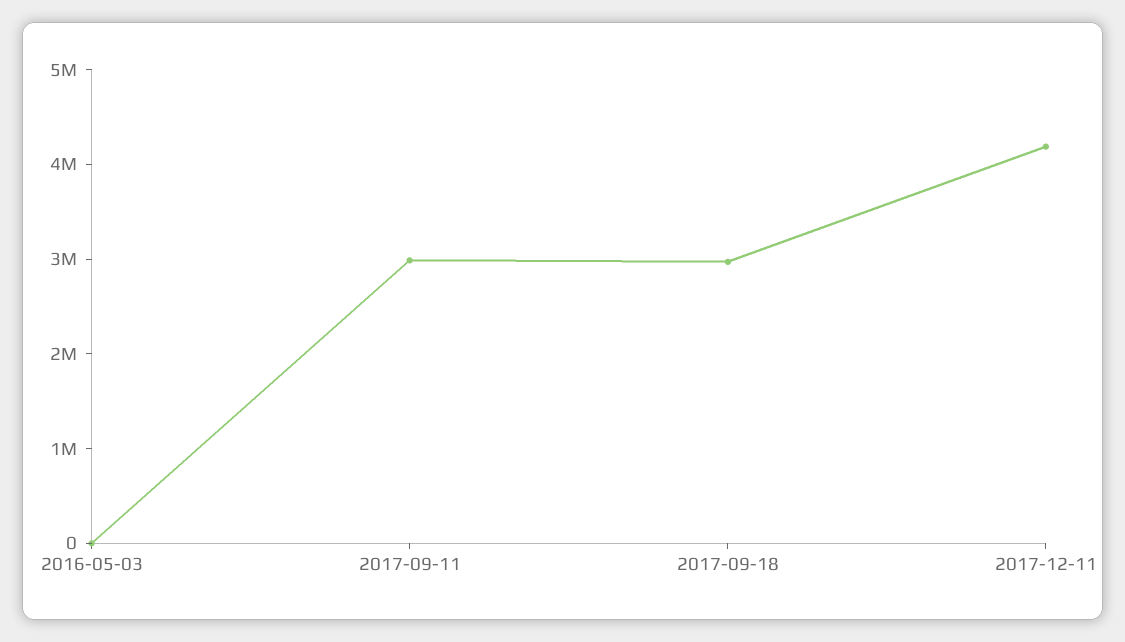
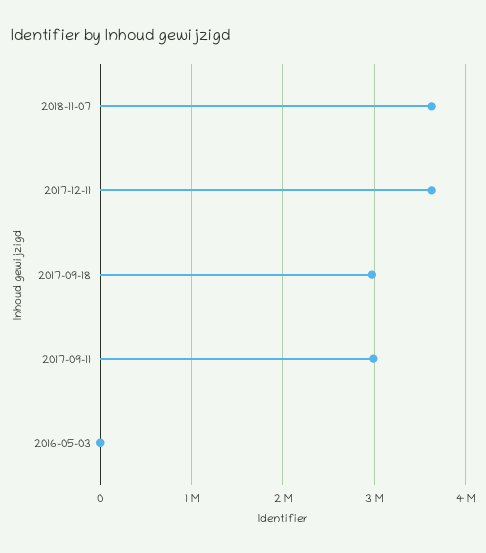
2017-12-11: 4200000 -> 3600000
2018-11-07: none -> 3600000

